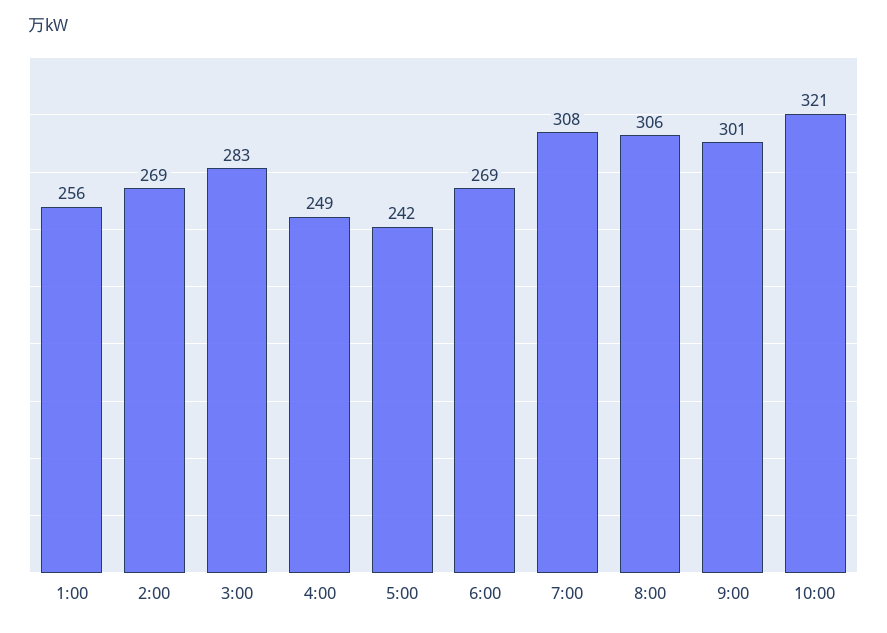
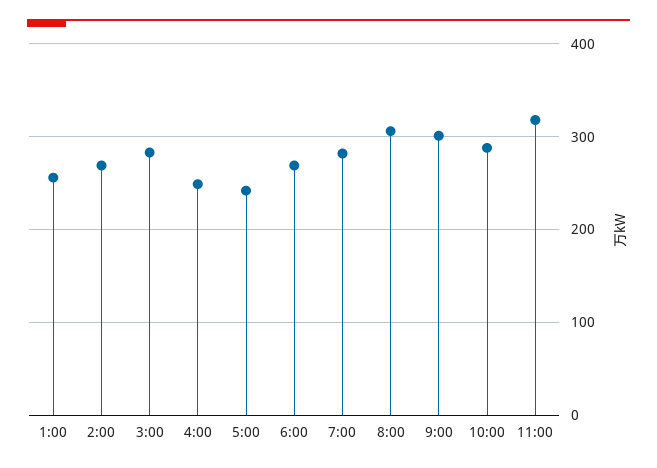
7:00: 308 -> 280
10:00: 321 -> 290
11:00: none -> 320

